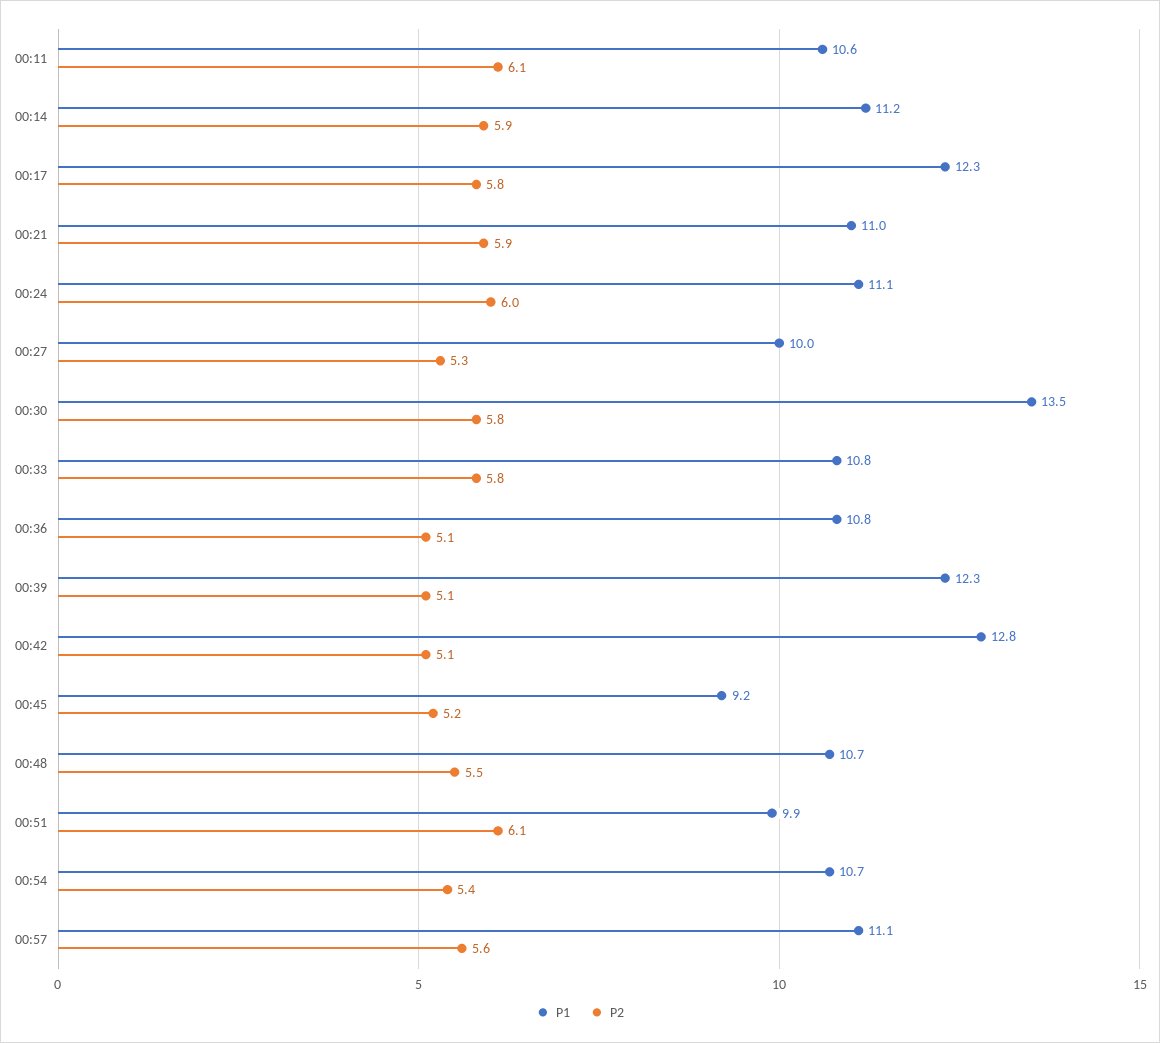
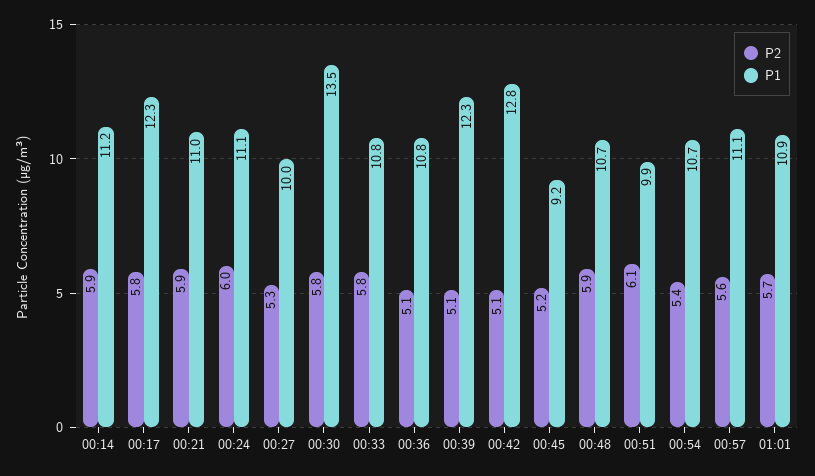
P1, 00:11: 10.6 -> none
P2, 00:11: 6.1 -> none
P2, 00:48: 5.5 -> 5.9
P2, 01:01: none -> 5.7
P1, 01:01: none -> 10.9

